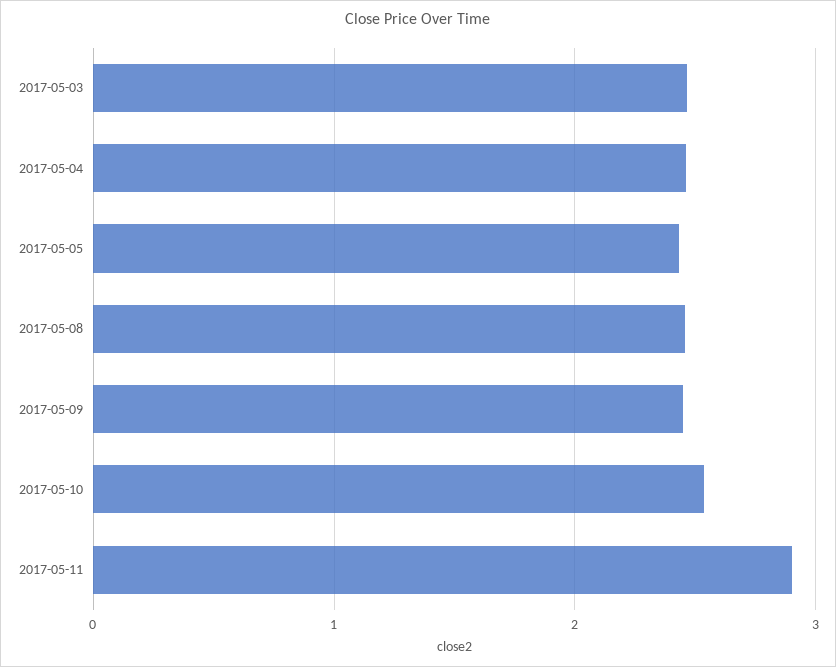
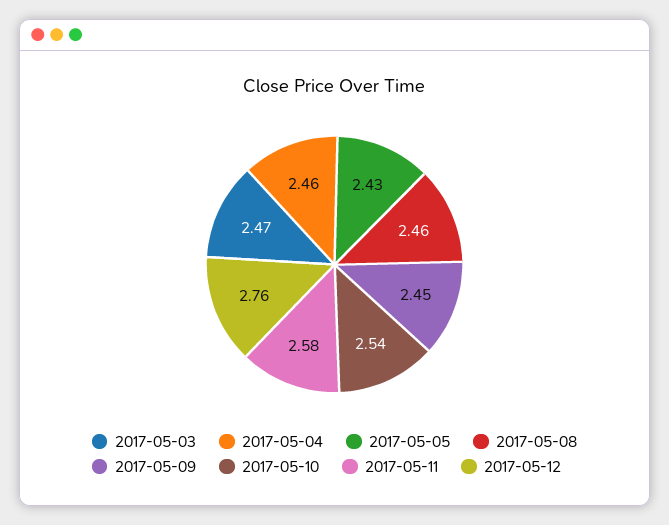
2017-05-11: 2.9 -> 2.58
2017-05-12: none -> 2.76

